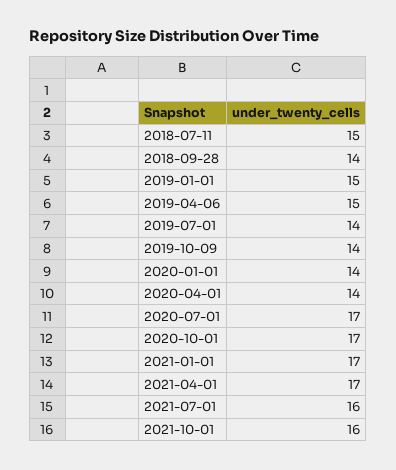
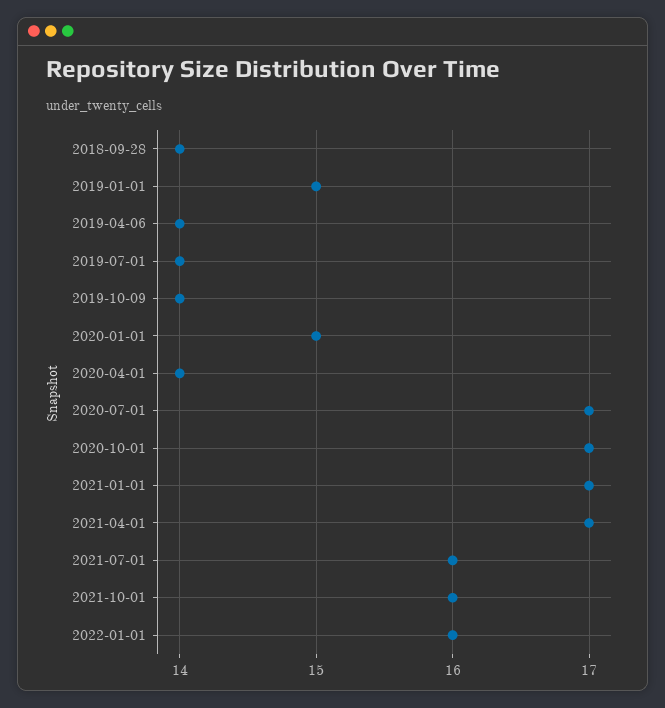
2018-07-11: 15 -> none
2019-04-06: 15 -> 14
2020-01-01: 14 -> 15
2022-01-01: none -> 16

